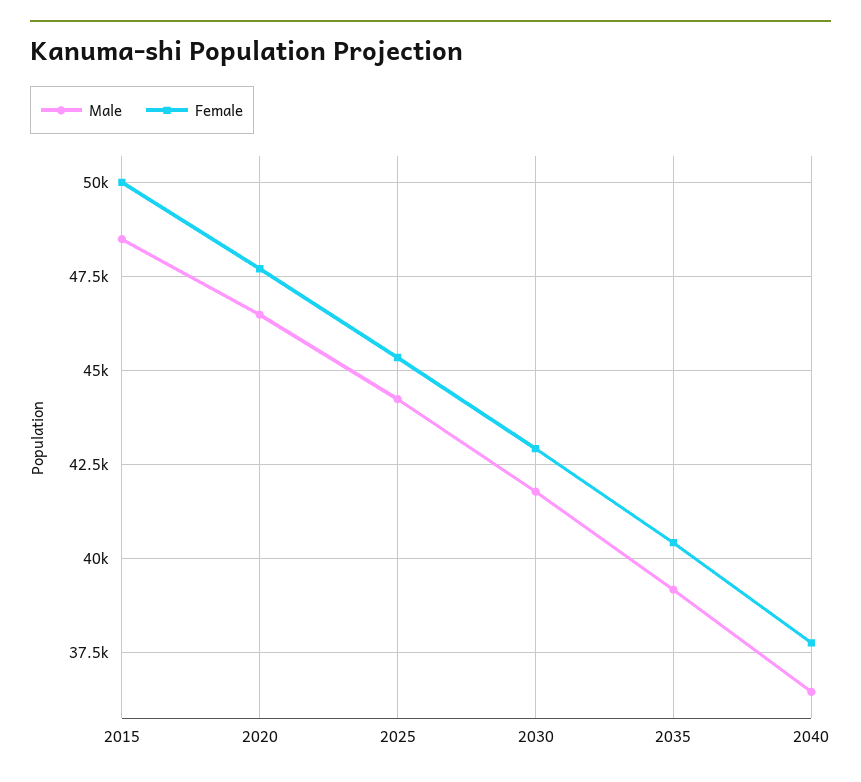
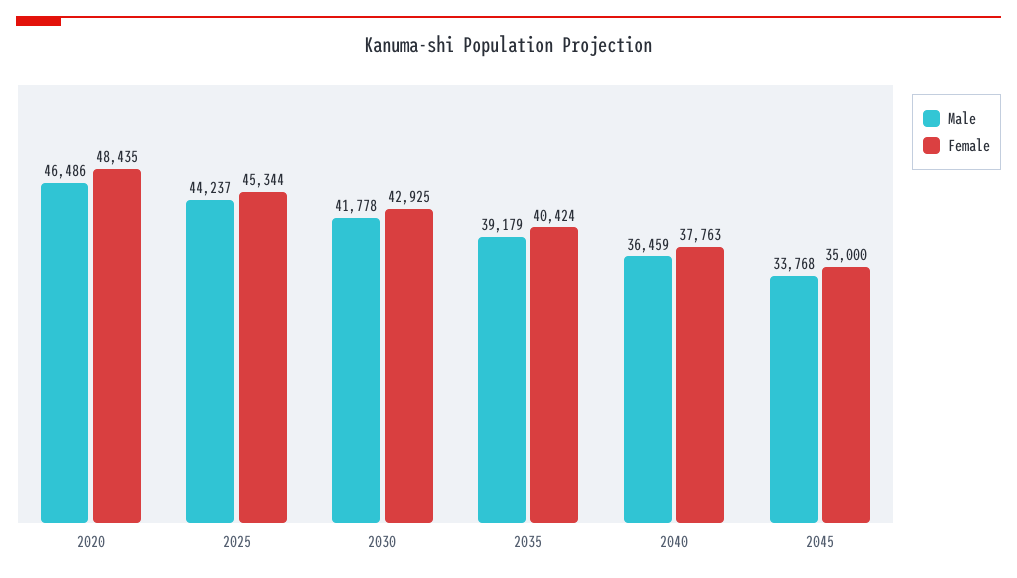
Male, 2015: 48500 -> none
Female, 2015: 50000 -> none
Female, 2020: 47750 -> 48435
Male, 2045: none -> 33768
Female, 2045: none -> 35000

